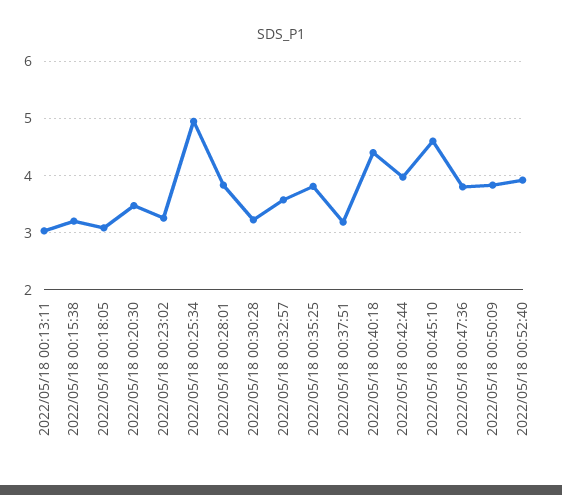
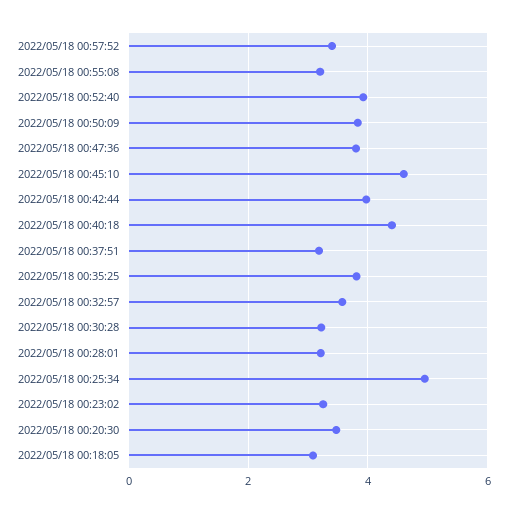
2022/05/18 00:13:11: 3 -> none
2022/05/18 00:15:38: 3.2 -> none
2022/05/18 00:28:01: 3.8 -> 3.2
2022/05/18 00:57:52: none -> 3.4
2022/05/18 00:55:08: none -> 3.2

